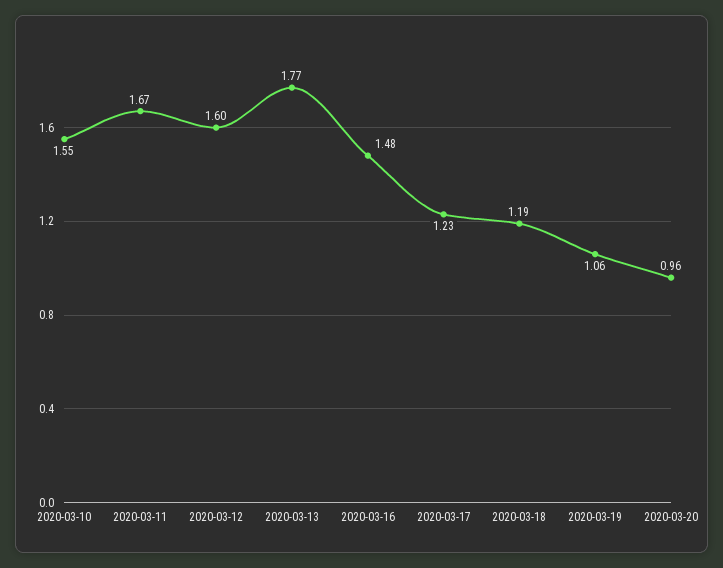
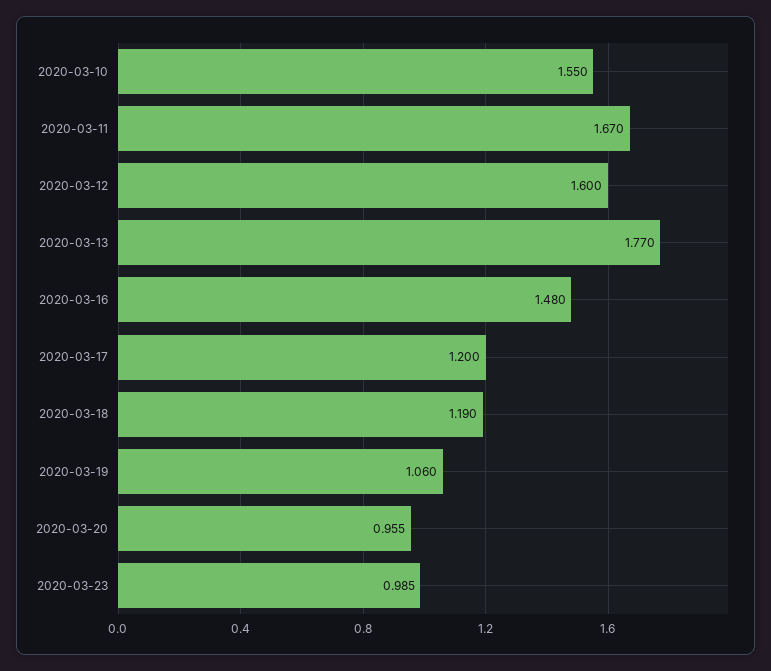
2020-03-17: 1.23 -> 1.2
2020-03-23: none -> 0.985

